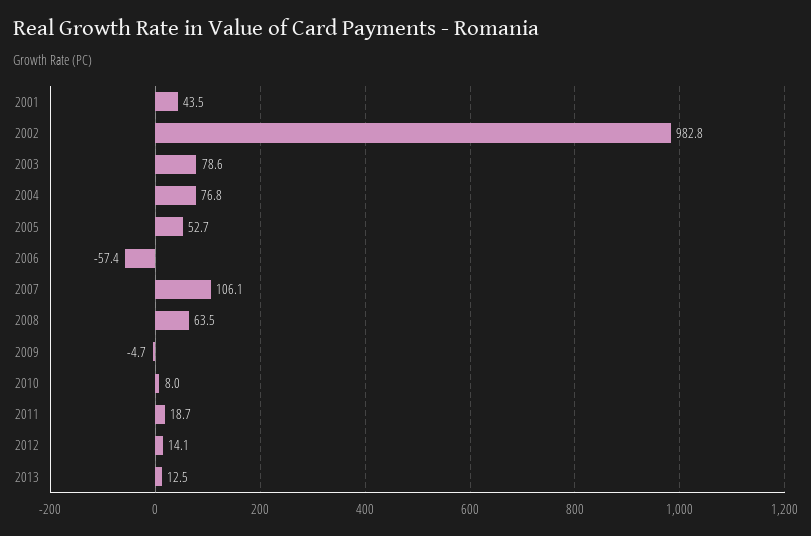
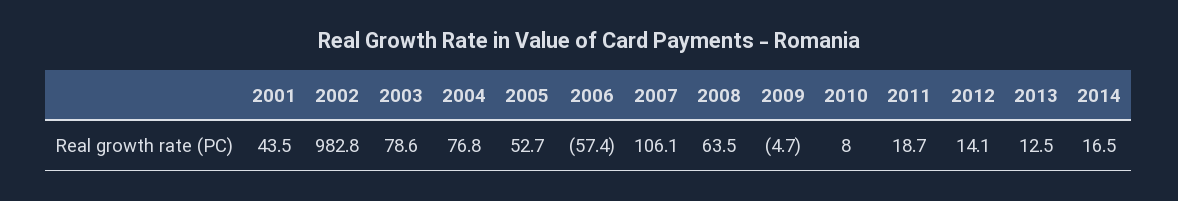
2014: none -> 16.5

